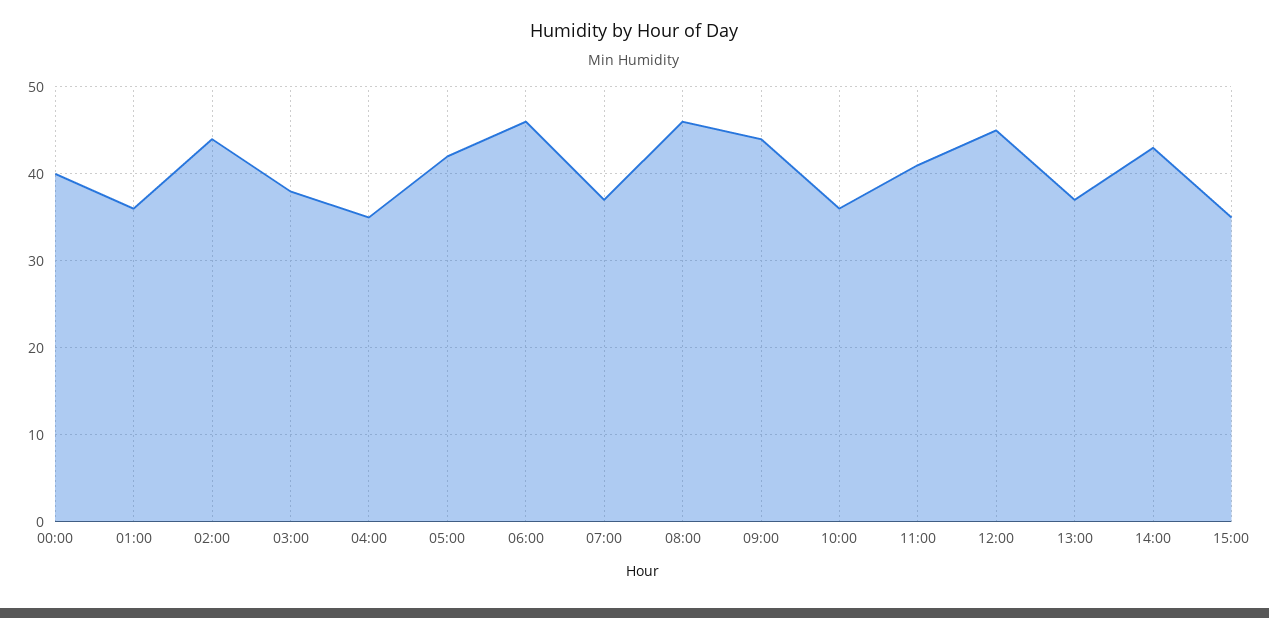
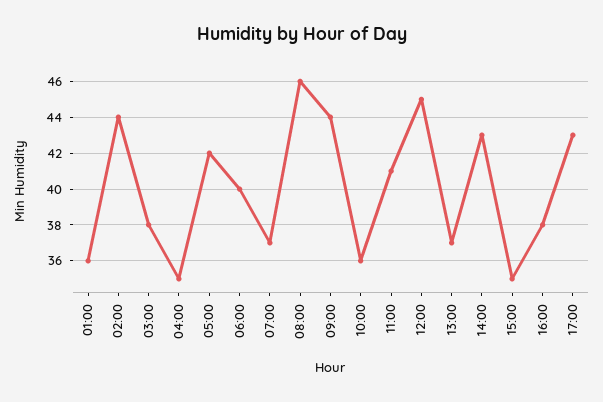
00:00: 40 -> none
06:00: 46 -> 40
16:00: none -> 38
17:00: none -> 43

